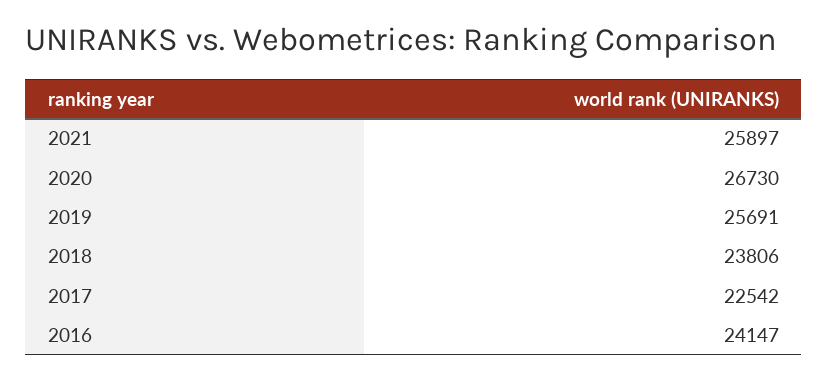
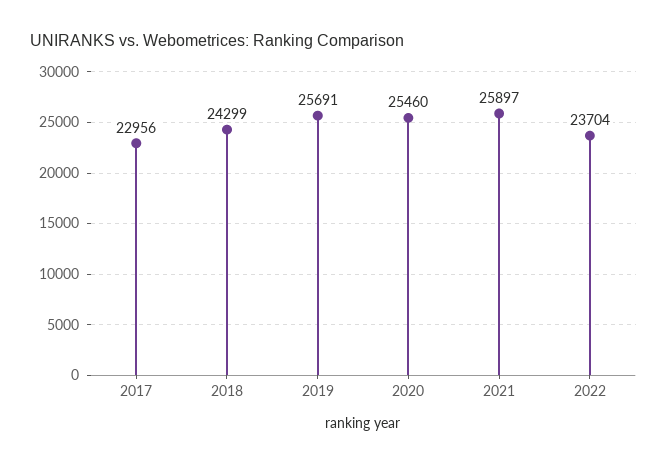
2020: 26730 -> 25460
2018: 23806 -> 24299
2017: 22542 -> 22956
2016: 24147 -> none
2022: none -> 23704

